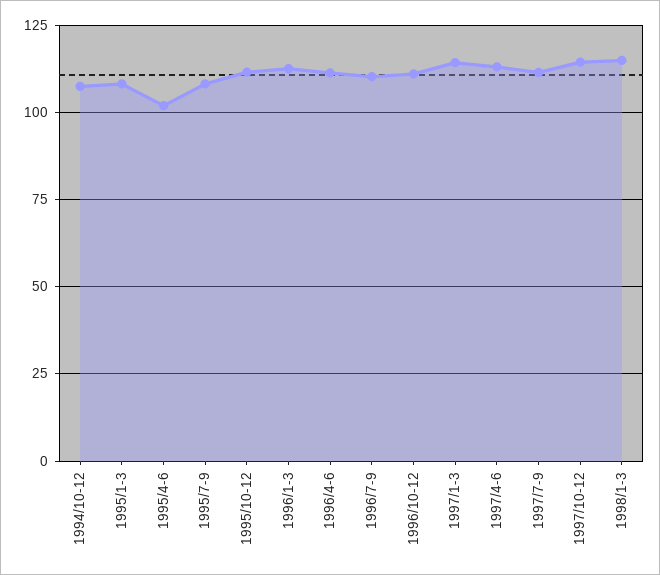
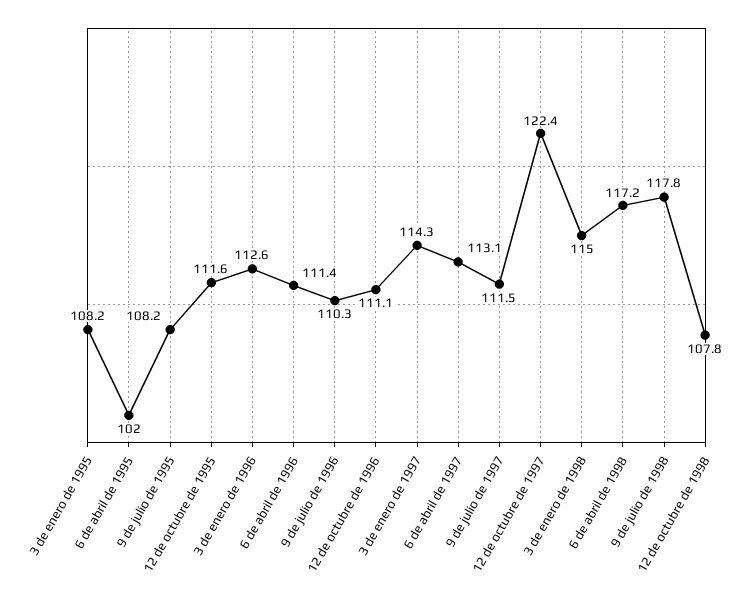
1994/10-12: 107.5 -> none
1997/10-12: 115 -> 122.4
6 de abril de 1998: none -> 117.2
9 de julio de 1998: none -> 117.8
12 de octubre de 1998: none -> 107.8

